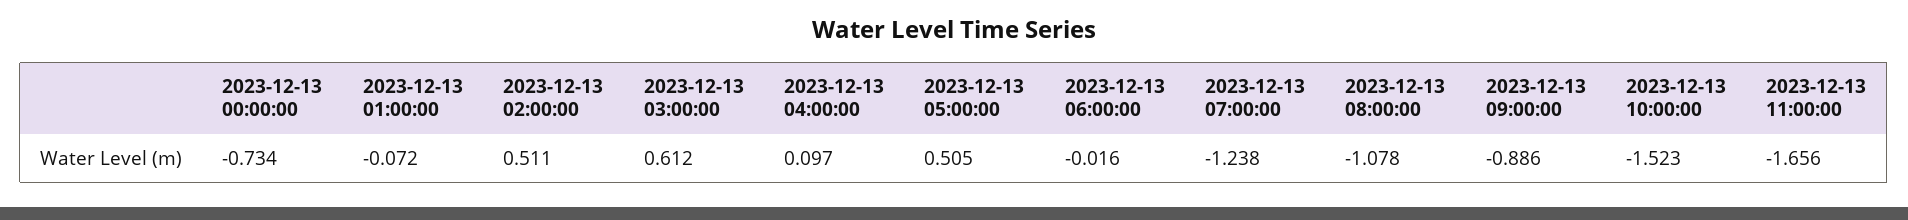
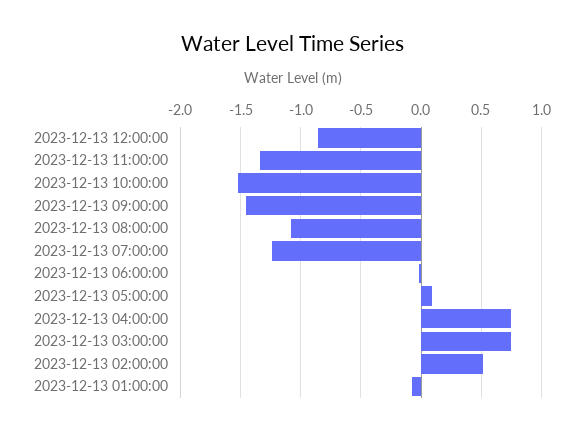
2023-12-13 00:00:00: -0.734 -> none
2023-12-13 03:00:00: 0.612 -> 0.75
2023-12-13 04:00:00: 0.097 -> 0.75
2023-12-13 05:00:00: 0.505 -> 0.1
2023-12-13 09:00:00: -0.886 -> -1.45
2023-12-13 11:00:00: -1.656 -> -1.35
2023-12-13 12:00:00: none -> -0.85

